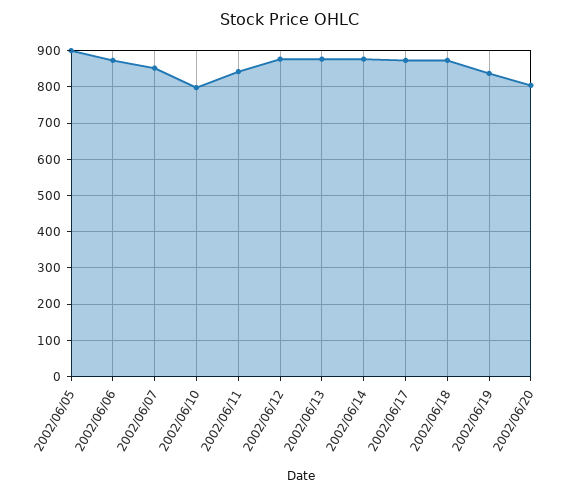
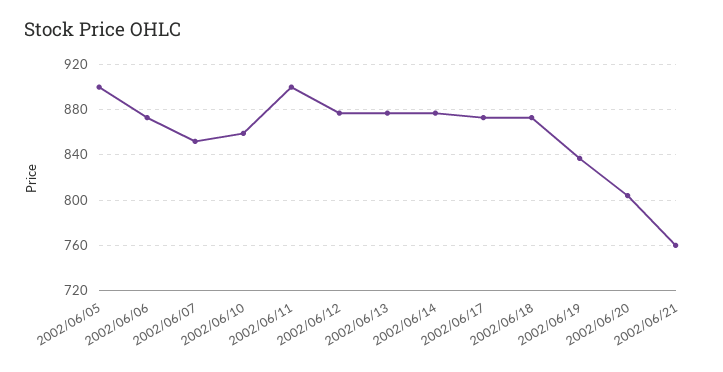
2002/06/10: 800 -> 860
2002/06/11: 840 -> 900
2002/06/21: none -> 760

